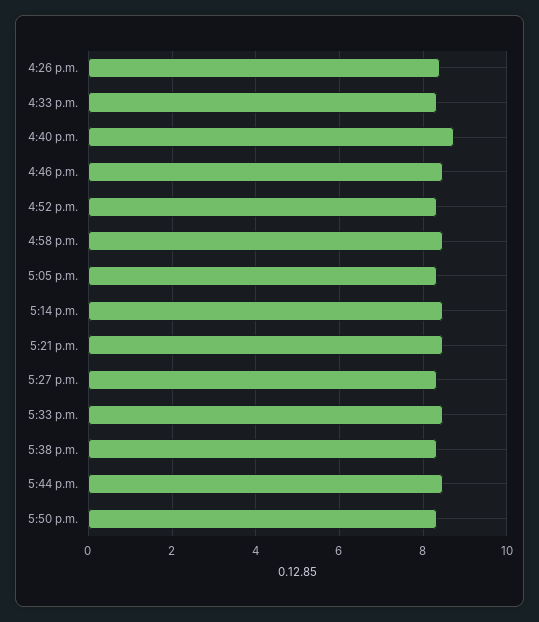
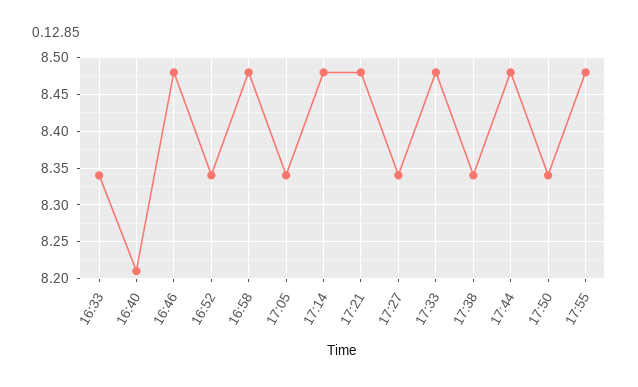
4:26 p.m.: 8.4 -> none
4:40 p.m.: 8.8 -> 8.21
17:55: none -> 8.48

